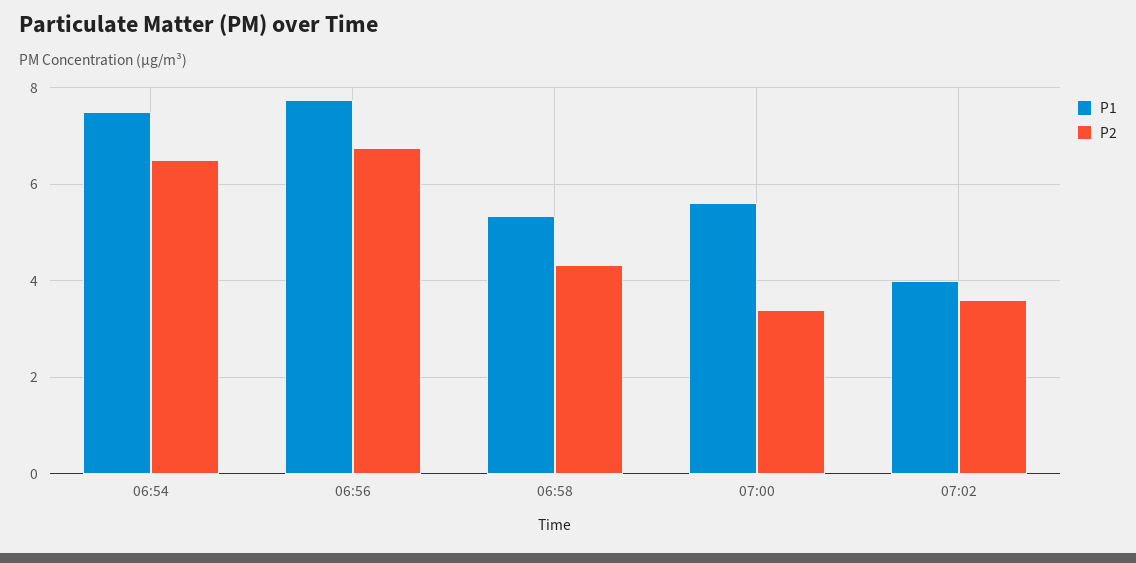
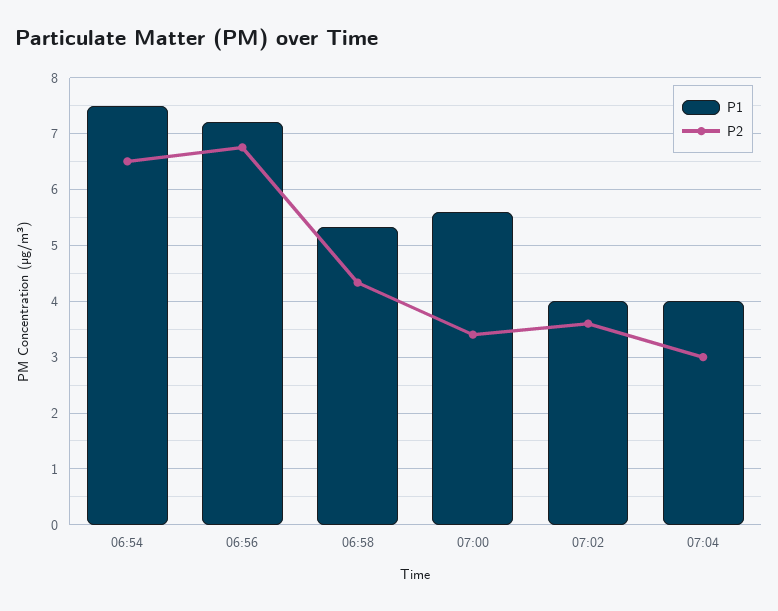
P1, 06:56: 7.8 -> 7.2
P1, 07:04: none -> 4
P2, 07:04: none -> 3

